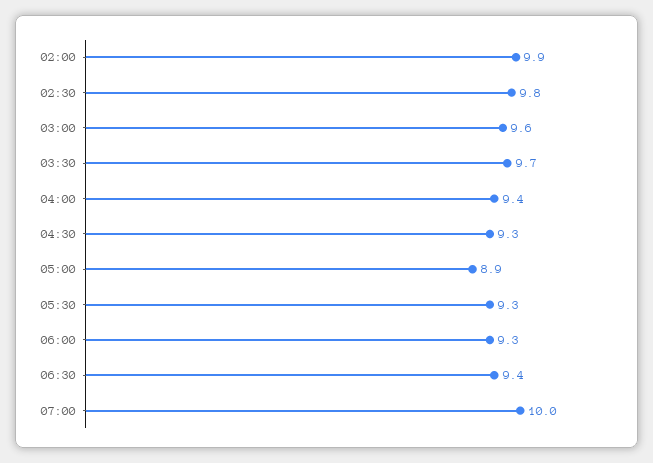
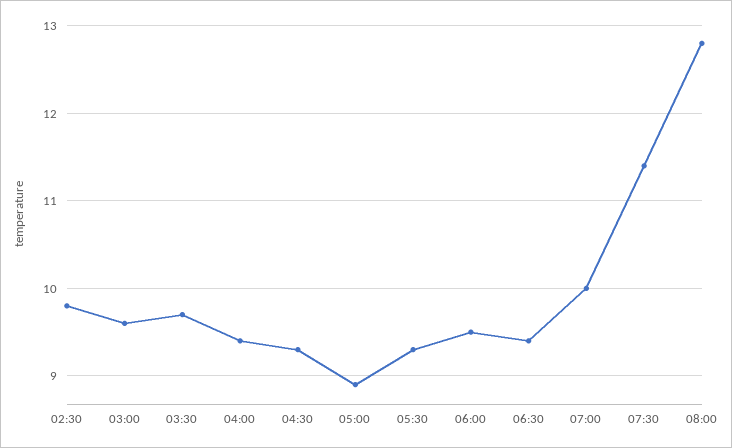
02:00: 9.9 -> none
06:00: 9.3 -> 9.5
07:30: none -> 11.4
08:00: none -> 12.8

